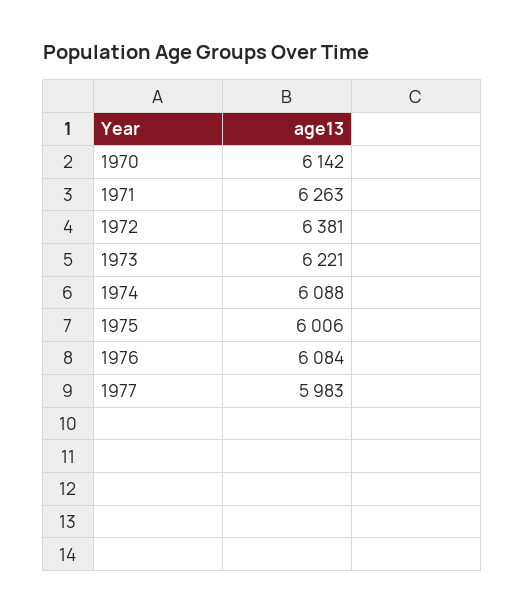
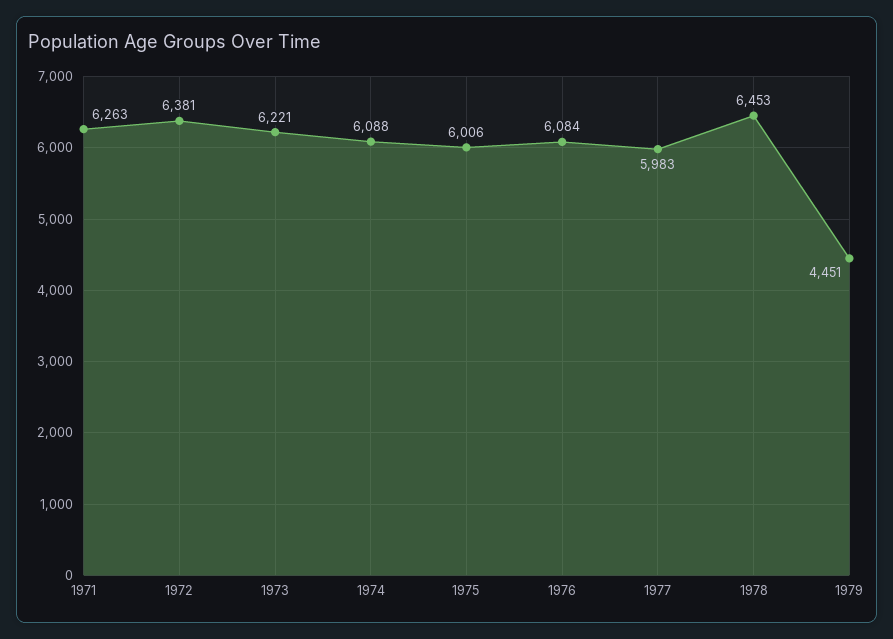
1970: 6142 -> none
1978: none -> 6453
1979: none -> 4451

